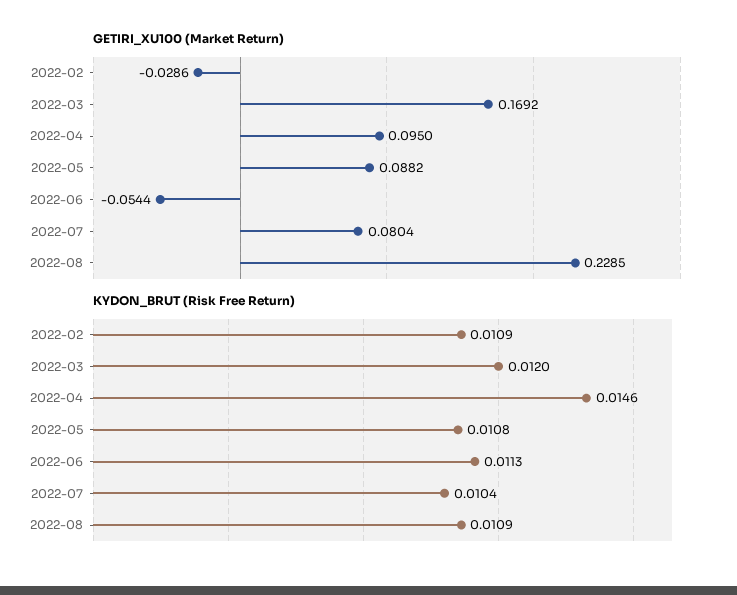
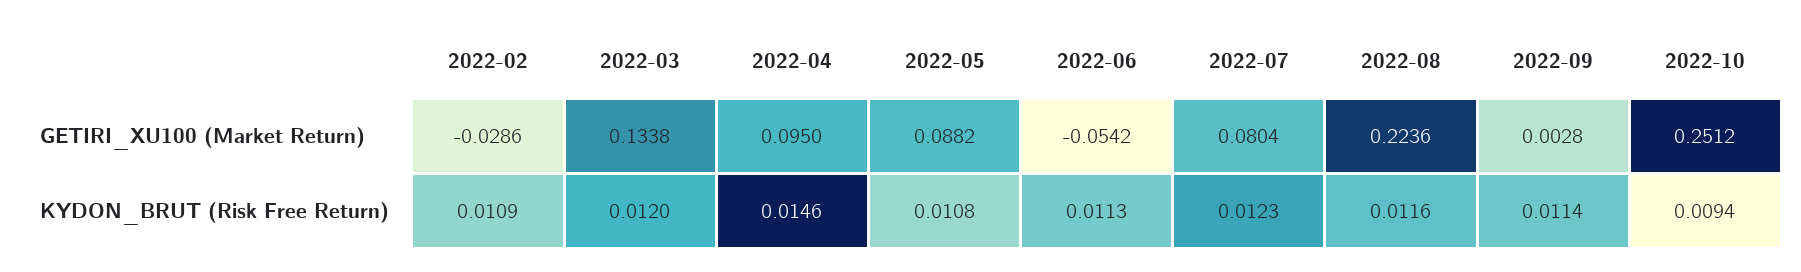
GETIRI_XU100 (Market Return), 2022-03: 0.1692 -> 0.1338
GETIRI_XU100 (Market Return), 2022-06: -0.0544 -> -0.0542
GETIRI_XU100 (Market Return), 2022-08: 0.2285 -> 0.2236
KYDON_BRUT (Risk Free Return), 2022-07: 0.0104 -> 0.0123
KYDON_BRUT (Risk Free Return), 2022-08: 0.0109 -> 0.0116
GETIRI_XU100 (Market Return), 2022-09: none -> 0.0028
GETIRI_XU100 (Market Return), 2022-10: none -> 0.2512
KYDON_BRUT (Risk Free Return), 2022-09: none -> 0.0114
KYDON_BRUT (Risk Free Return), 2022-10: none -> 0.0094

